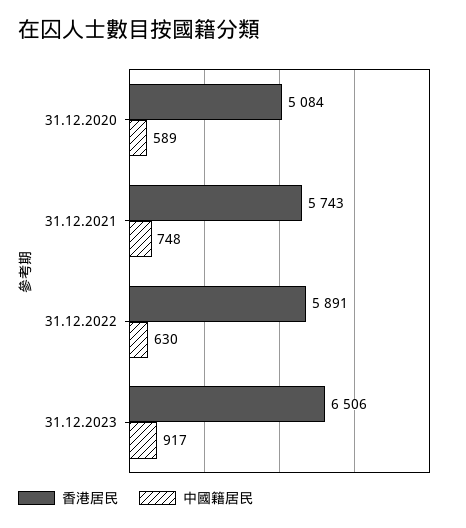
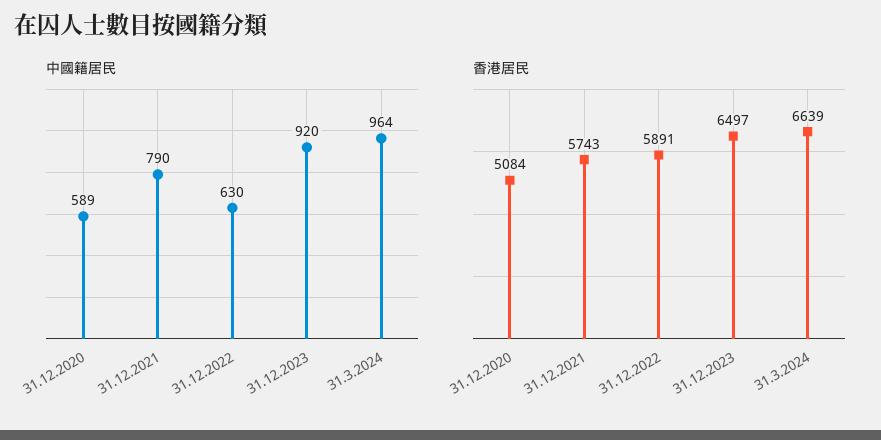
中國籍居民, 31.12.2021: 748 -> 790
香港居民, 31.12.2023: 6506 -> 6497
中國籍居民, 31.12.2023: 917 -> 920
中國籍居民, 31.3.2024: none -> 964
香港居民, 31.3.2024: none -> 6639

